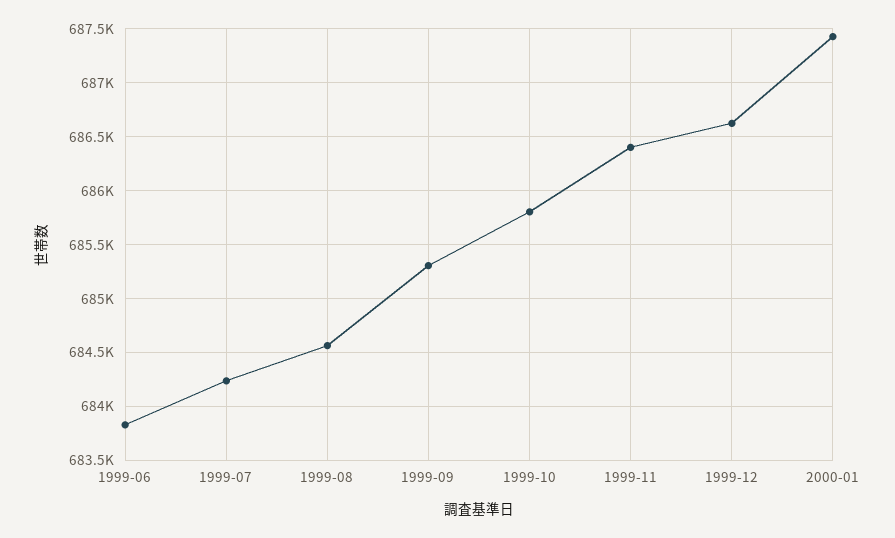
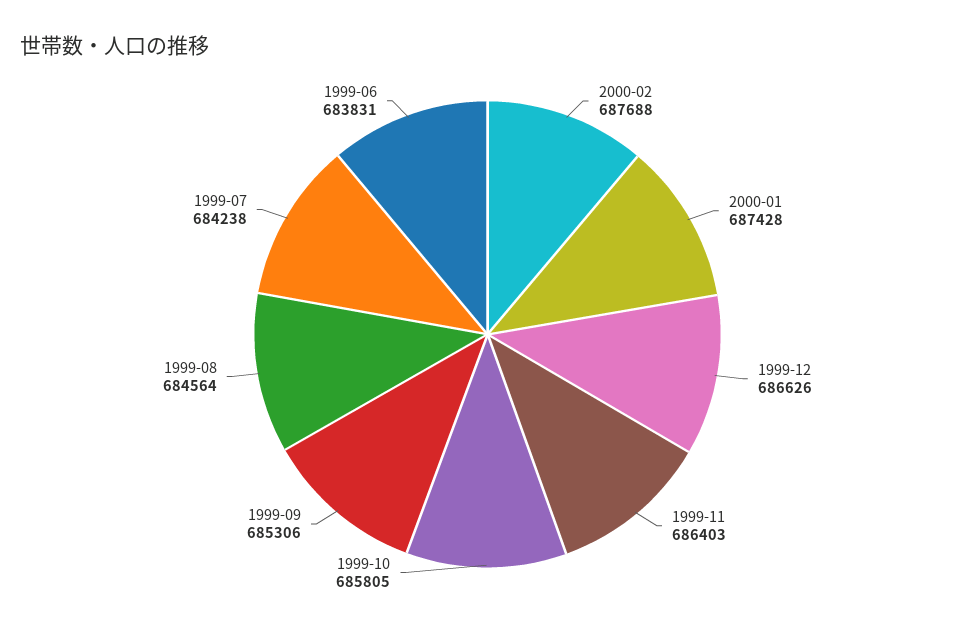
2000-02: none -> 687688

